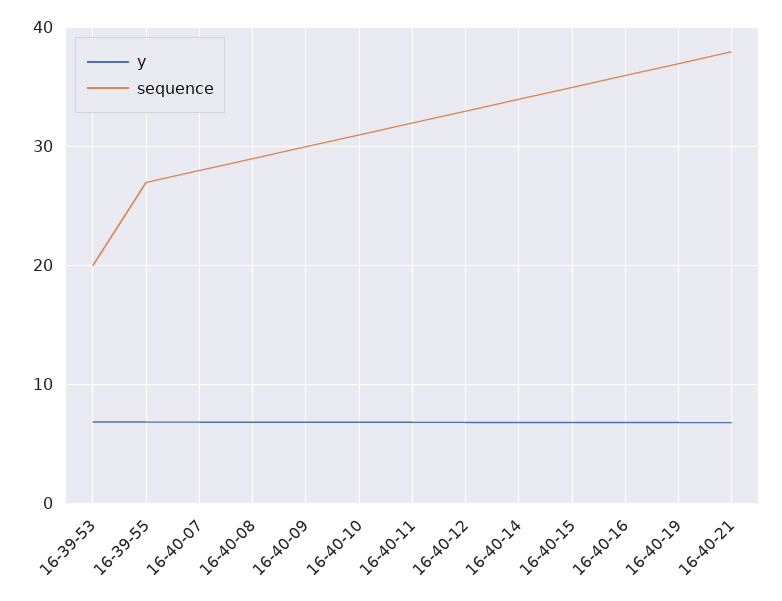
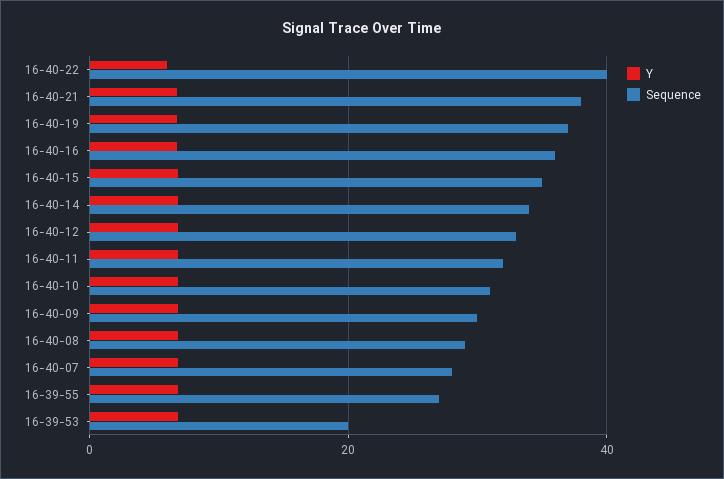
y, 16-40-22: none -> 6
sequence, 16-40-22: none -> 40

